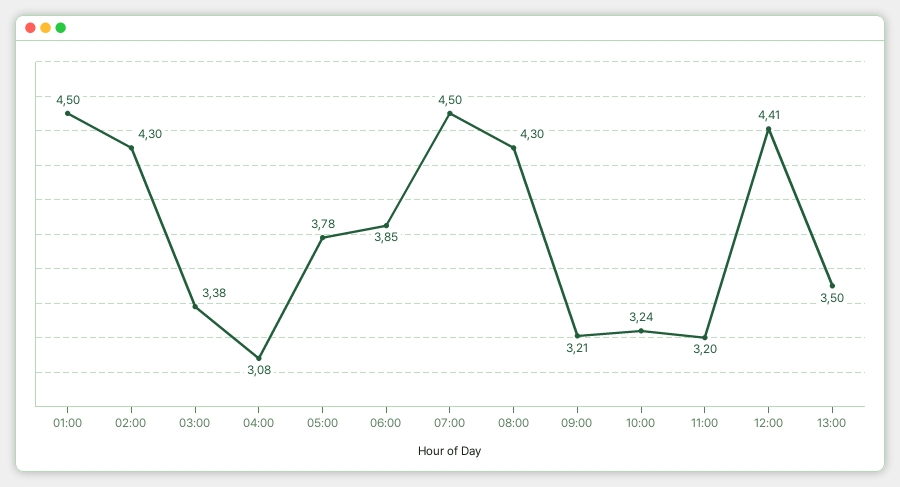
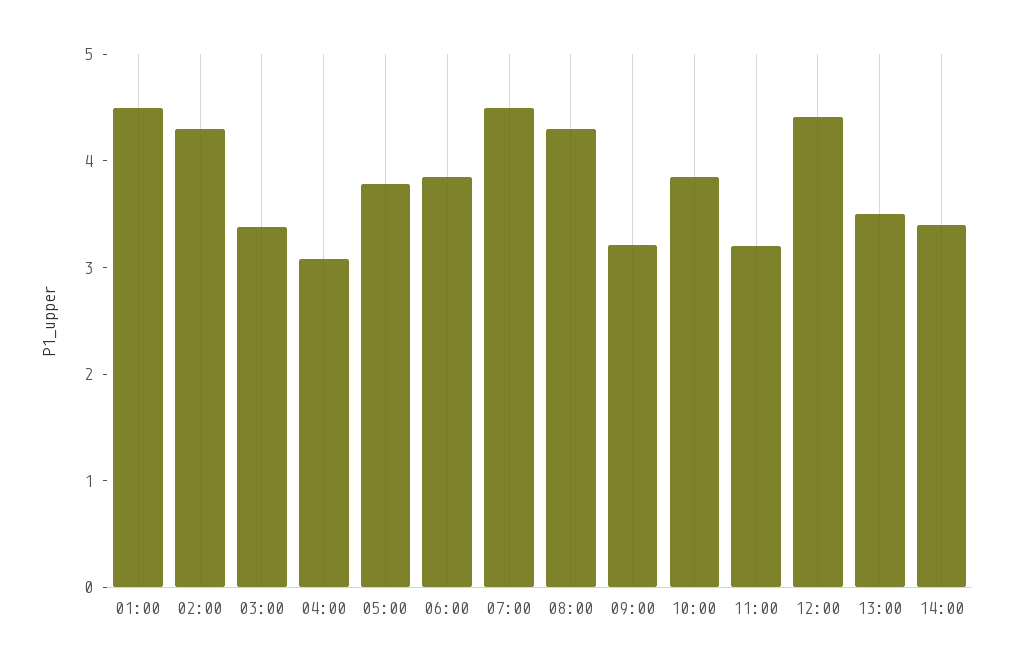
10:00: 3.24 -> 3.8
14:00: none -> 3.4

